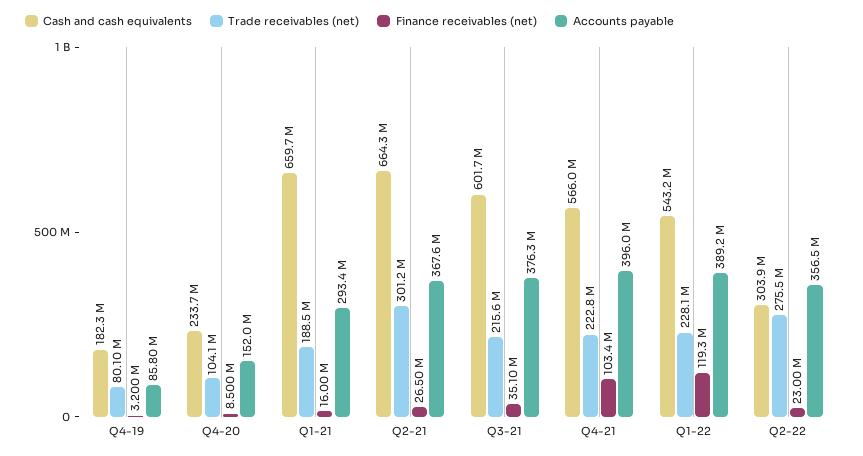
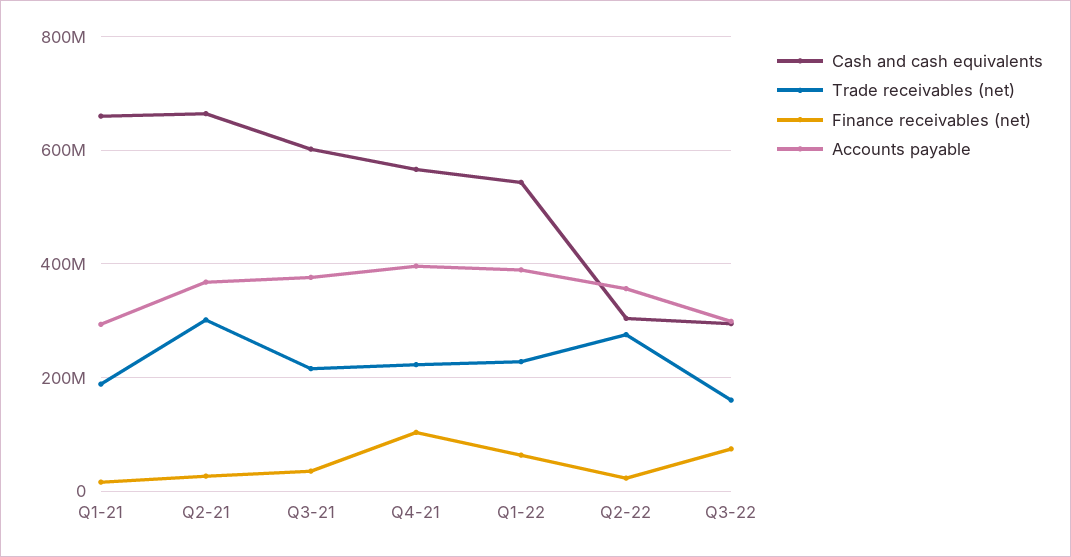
Cash and cash equivalents, Q4-19: 182300000 -> none
Trade receivables (net), Q4-19: 80100000 -> none
Finance receivables (net), Q4-19: 3200000 -> none
Accounts payable, Q4-19: 85800000 -> none
Cash and cash equivalents, Q4-20: 233700000 -> none
Trade receivables (net), Q4-20: 104100000 -> none
Finance receivables (net), Q4-20: 8500000 -> none
Accounts payable, Q4-20: 152000000 -> none
Finance receivables (net), Q1-22: 119300000 -> 60000000
Cash and cash equivalents, Q3-22: none -> 300000000
Trade receivables (net), Q3-22: none -> 160000000
Finance receivables (net), Q3-22: none -> 80000000
Accounts payable, Q3-22: none -> 300000000

